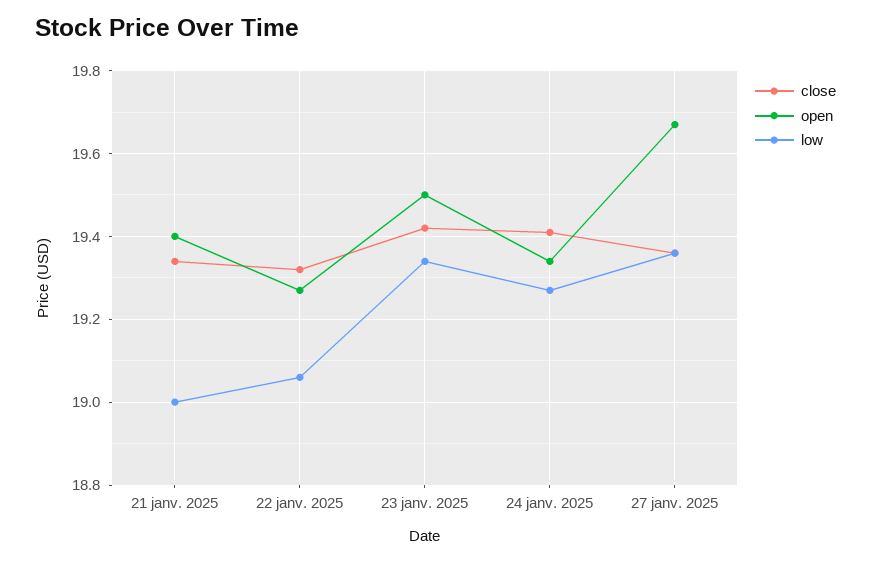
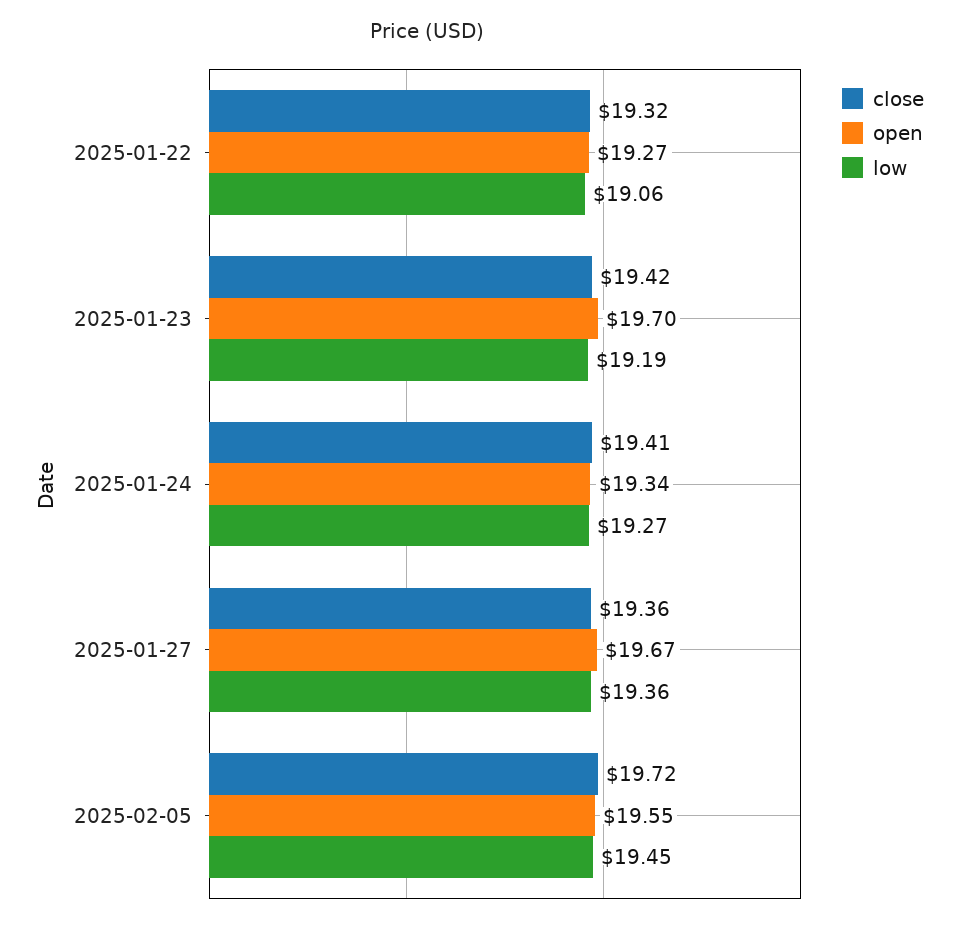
close, 21 janv. 2025: 19.35 -> none
open, 21 janv. 2025: 19.4 -> none
low, 21 janv. 2025: 19 -> none
open, 23 janv. 2025: 19.5 -> 19.7
low, 23 janv. 2025: 19.35 -> 19.19
close, 2025-02-05: none -> 19.72
open, 2025-02-05: none -> 19.55
low, 2025-02-05: none -> 19.45

